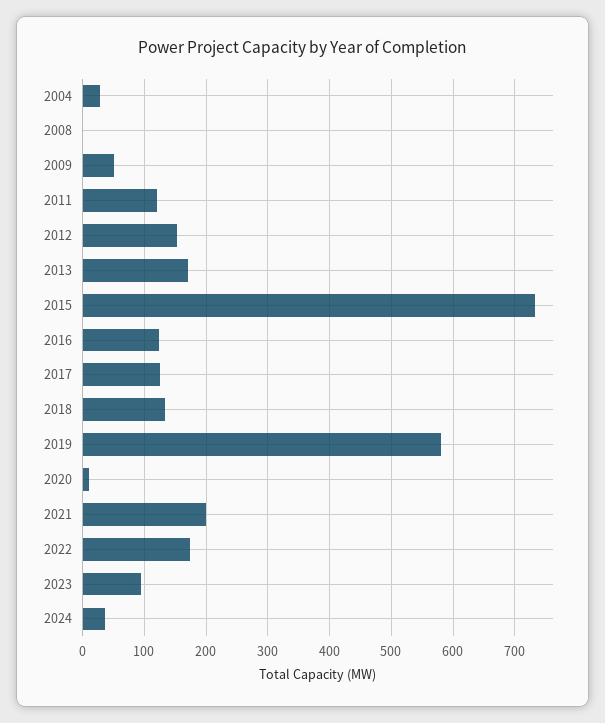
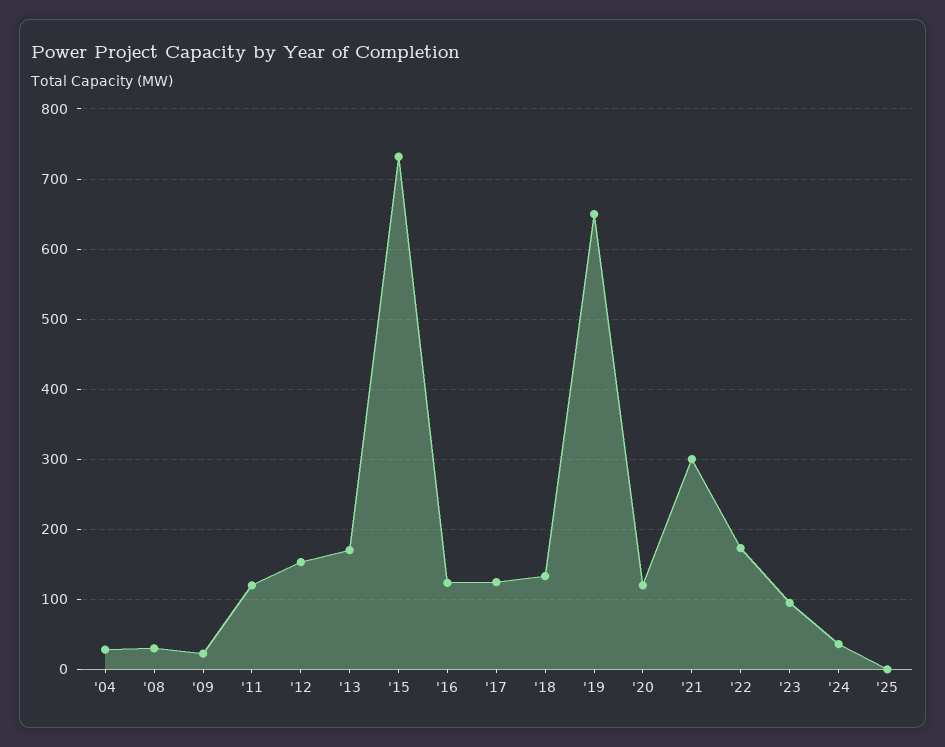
2008: 0 -> 30
2009: 50 -> 20
2019: 580 -> 650
2020: 10 -> 120
2021: 200 -> 300
'25: none -> 0

